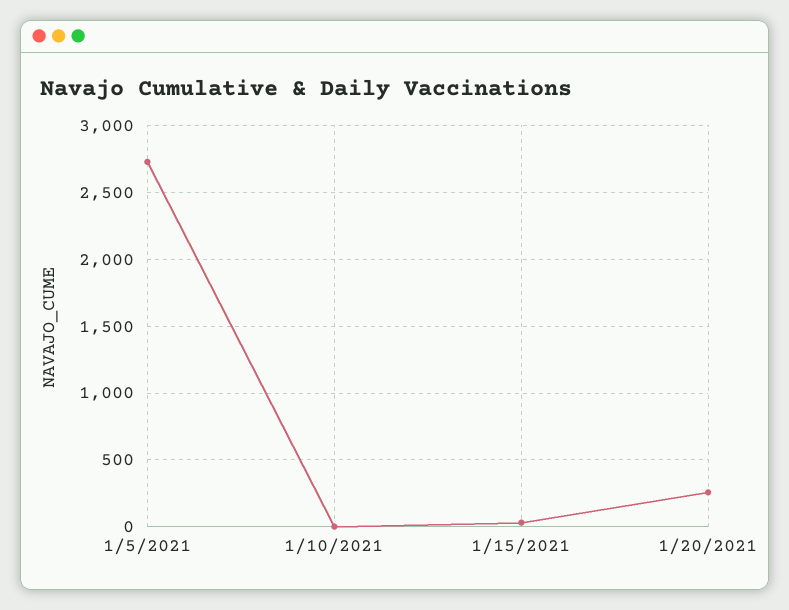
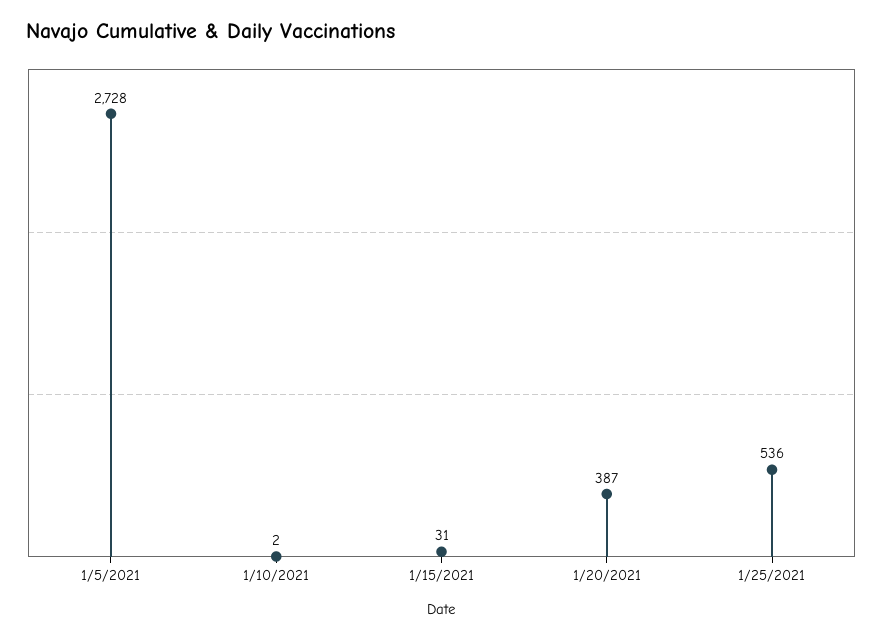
1/20/2021: 250 -> 387
1/25/2021: none -> 536

